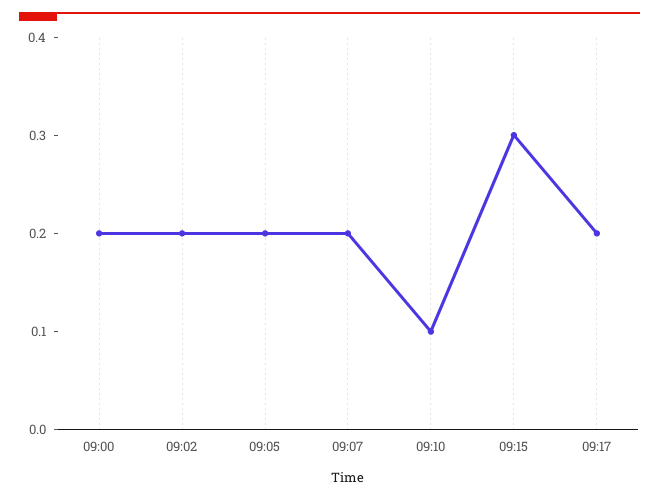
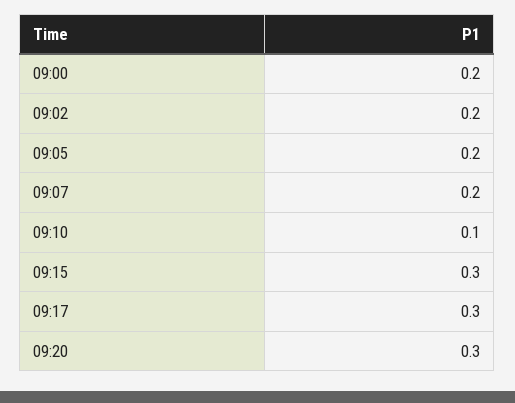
09:17: 0.2 -> 0.3
09:20: none -> 0.3

